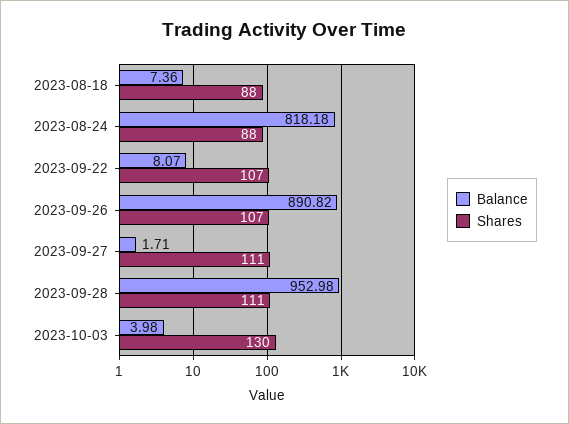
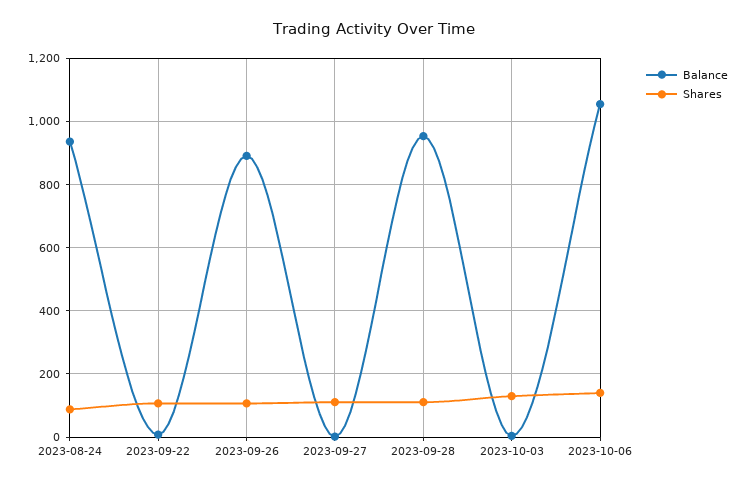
Balance, 2023-08-18: 7.36 -> none
Shares, 2023-08-18: 88 -> none
Balance, 2023-08-24: 818.18 -> 940
Balance, 2023-10-06: none -> 1060
Shares, 2023-10-06: none -> 140

